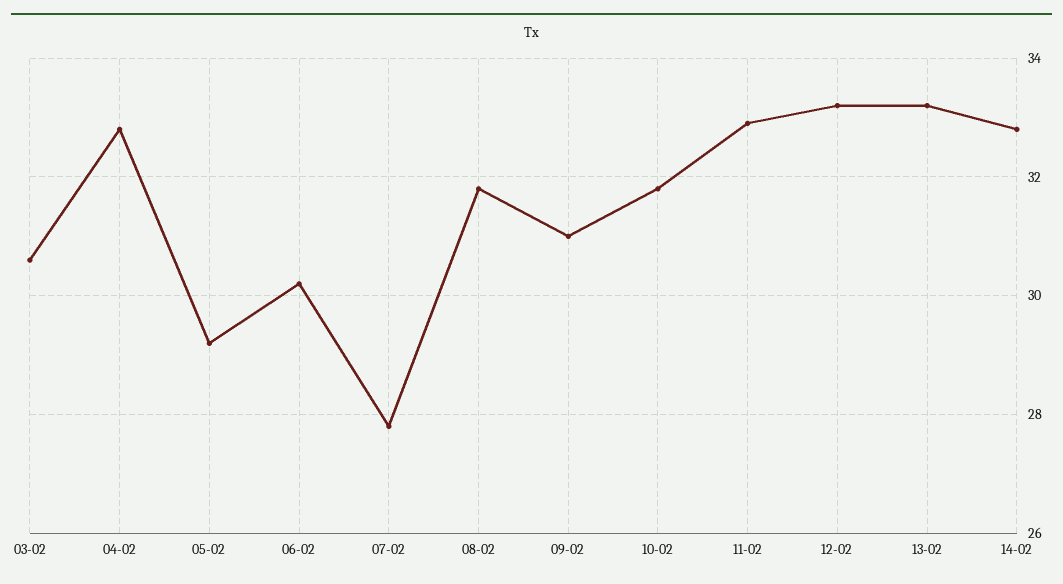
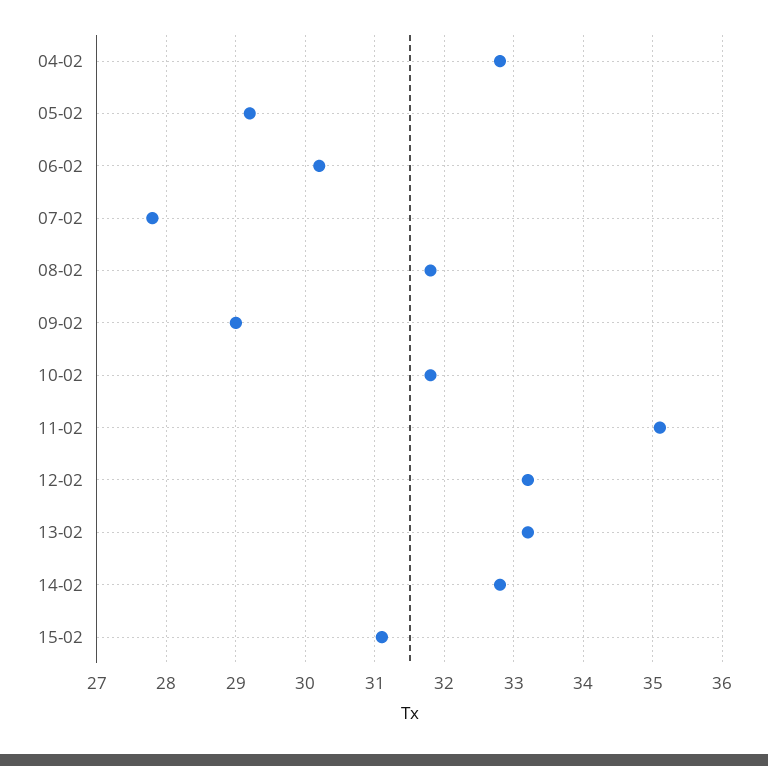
03-02: 30.5 -> none
09-02: 31 -> 29
11-02: 33 -> 35.1
15-02: none -> 31.1

